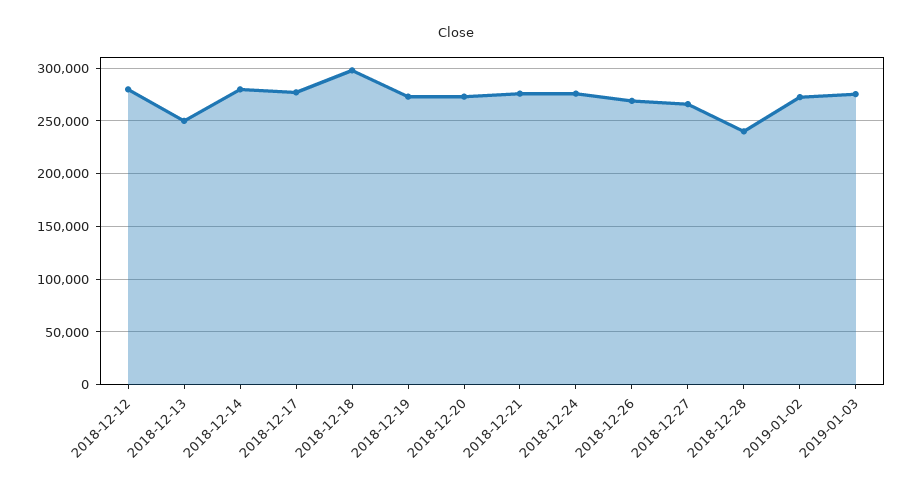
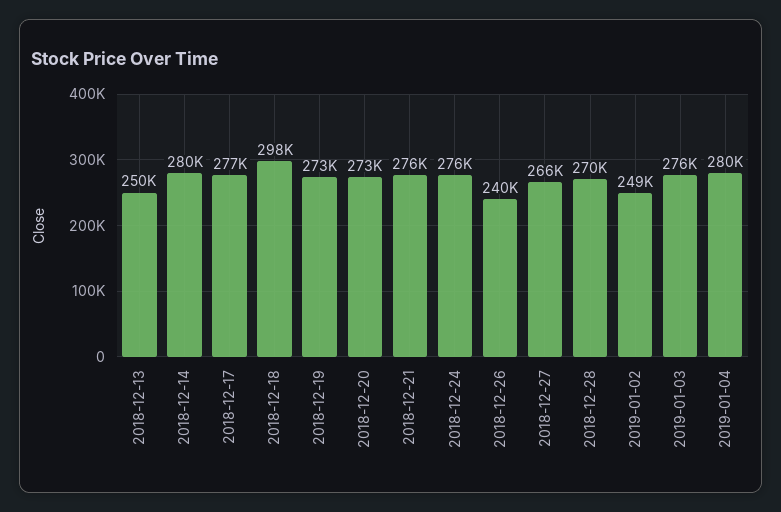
2018-12-12: 280000 -> none
2018-12-26: 270000 -> 240000
2018-12-28: 240000 -> 270000
2019-01-02: 270000 -> 249000
2019-01-04: none -> 280000

